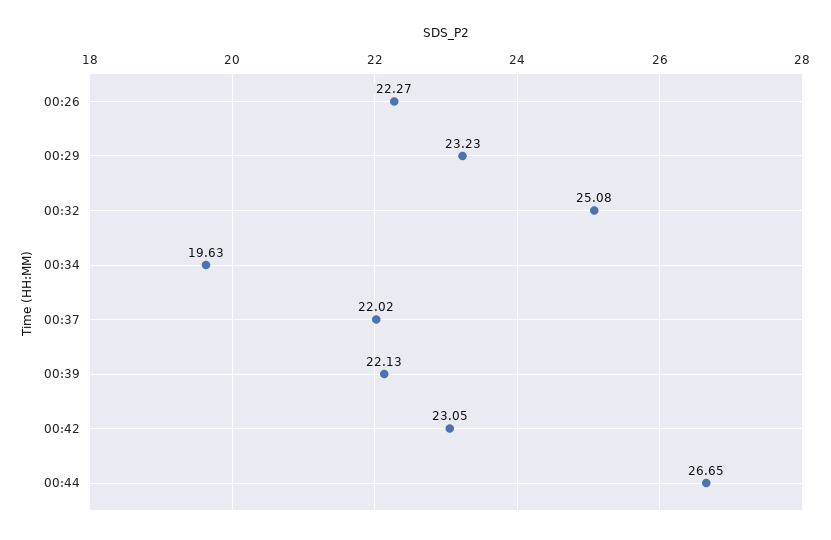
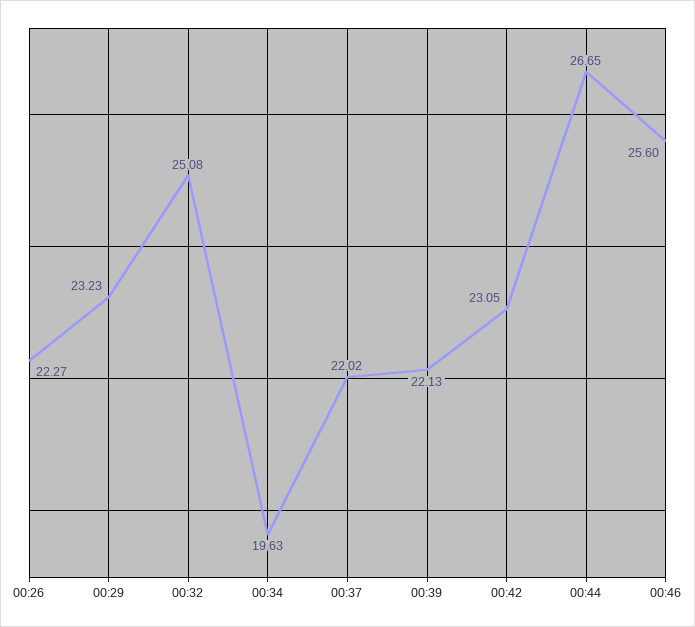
00:46: none -> 25.6

